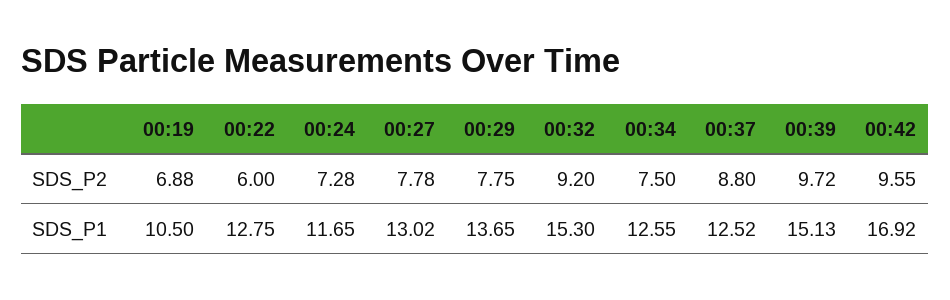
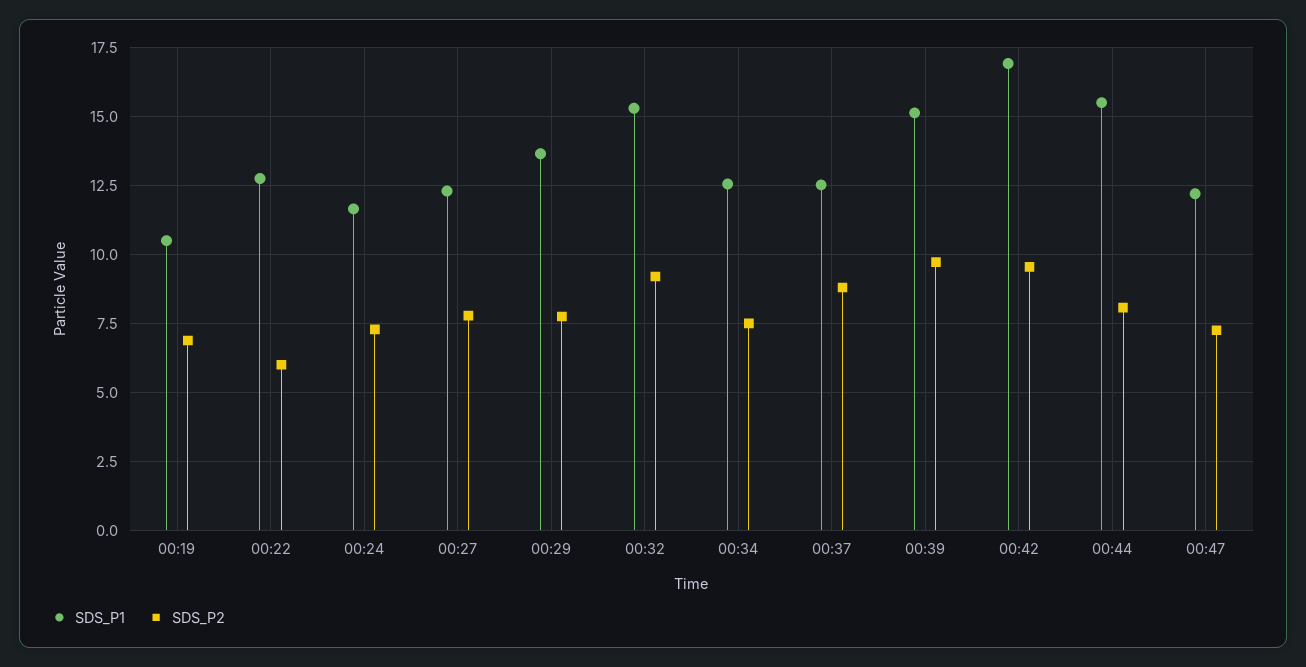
SDS_P1, 00:27: 13.02 -> 12.25
SDS_P1, 00:44: none -> 15.5
SDS_P2, 00:44: none -> 8
SDS_P1, 00:47: none -> 12.25
SDS_P2, 00:47: none -> 7.25

